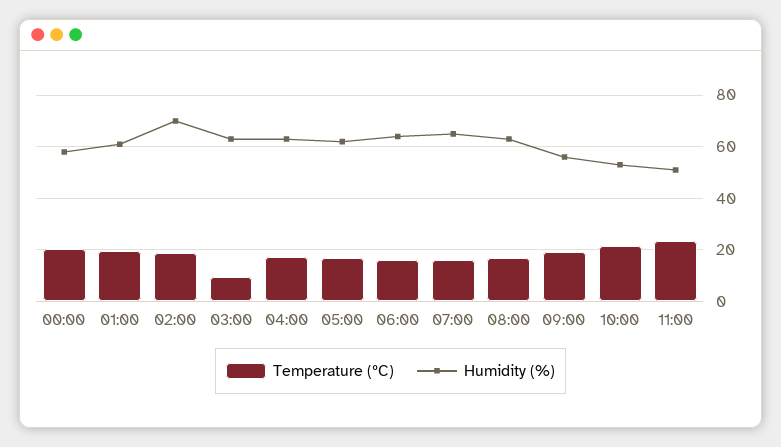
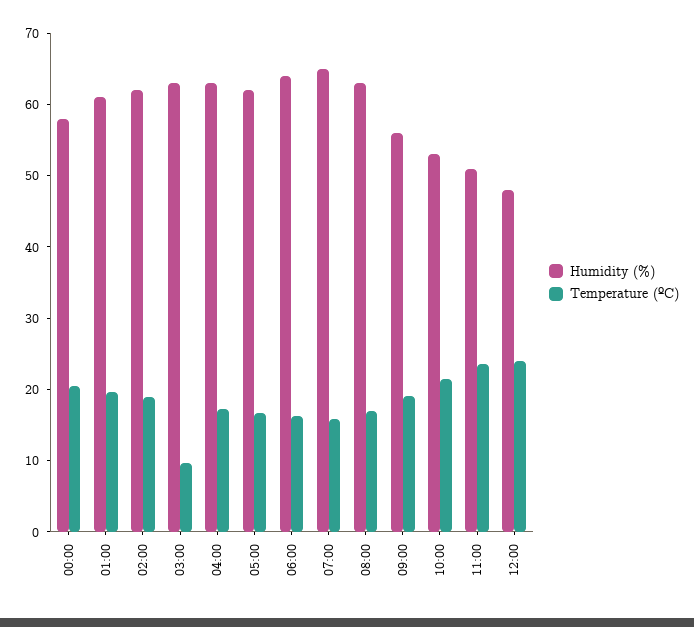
Humidity (%), 02:00: 70 -> 62
Humidity (%), 12:00: none -> 48
Temperature (ºC), 12:00: none -> 24

